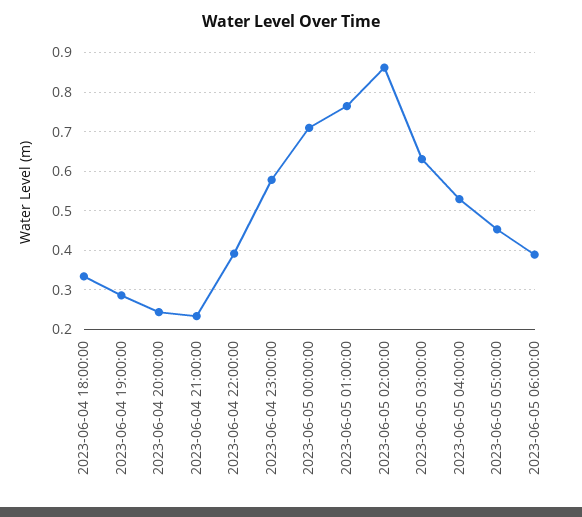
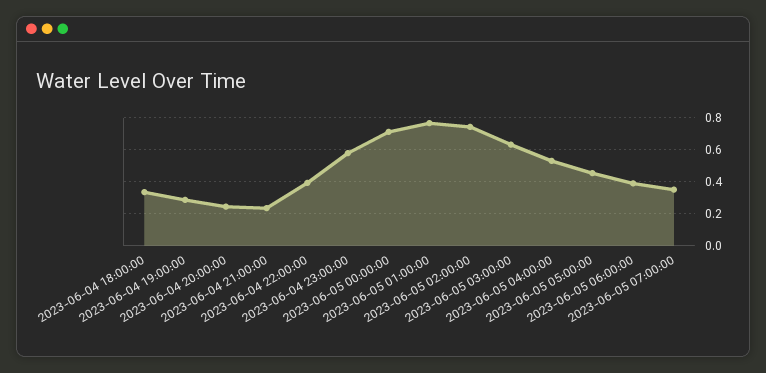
2023-06-05 02:00:00: 0.86 -> 0.75
2023-06-05 07:00:00: none -> 0.35

